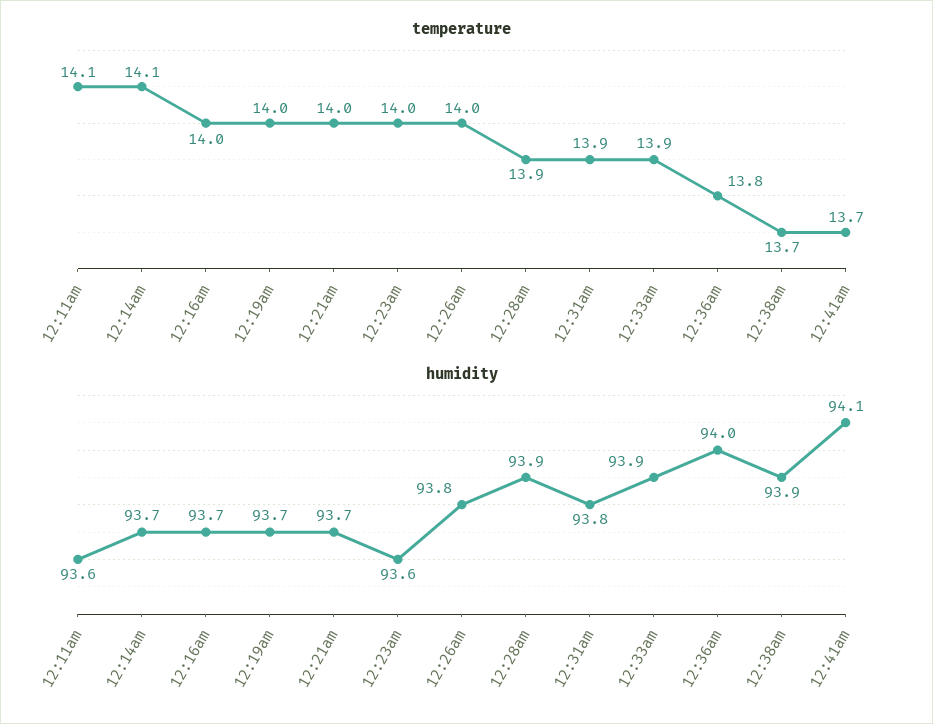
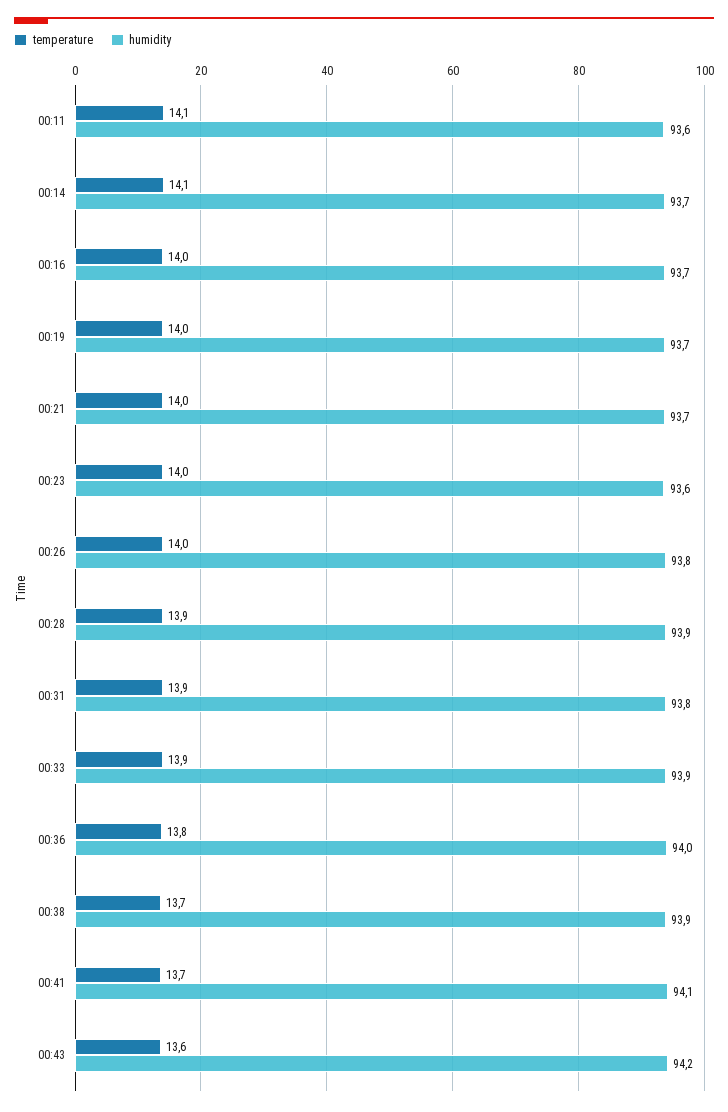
temperature, 00:43: none -> 13.6
humidity, 00:43: none -> 94.2

